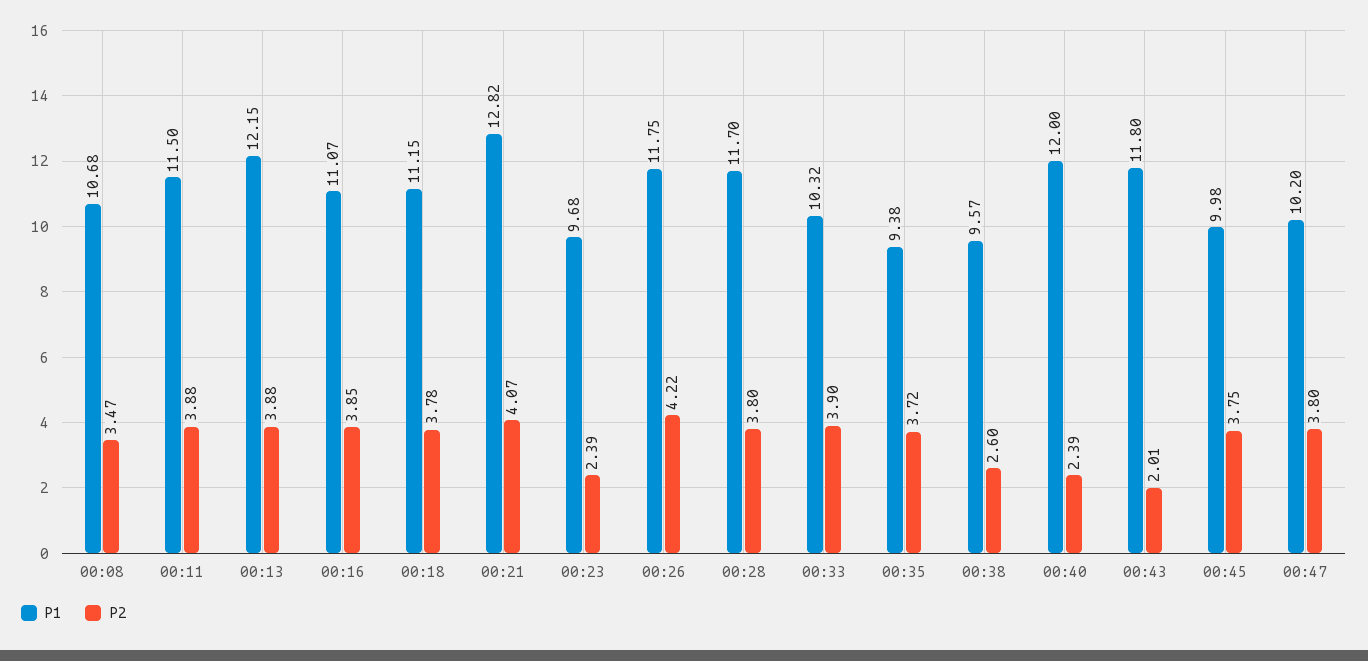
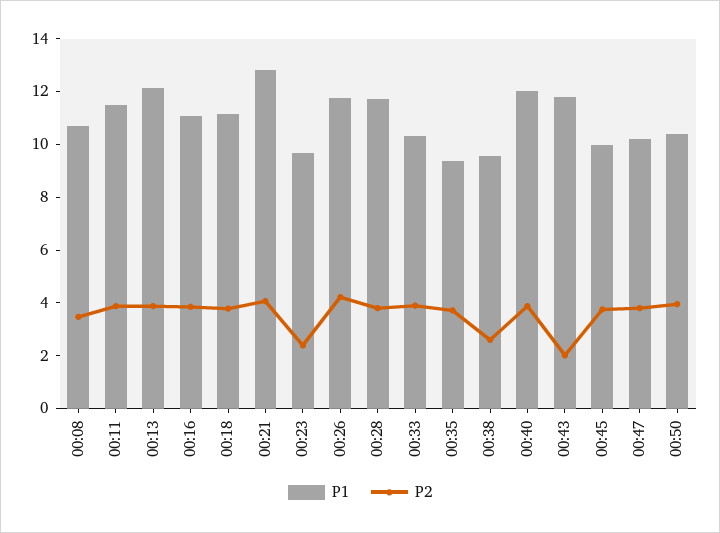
P2, 00:40: 2.39 -> 4
P1, 00:50: none -> 10.5
P2, 00:50: none -> 4

